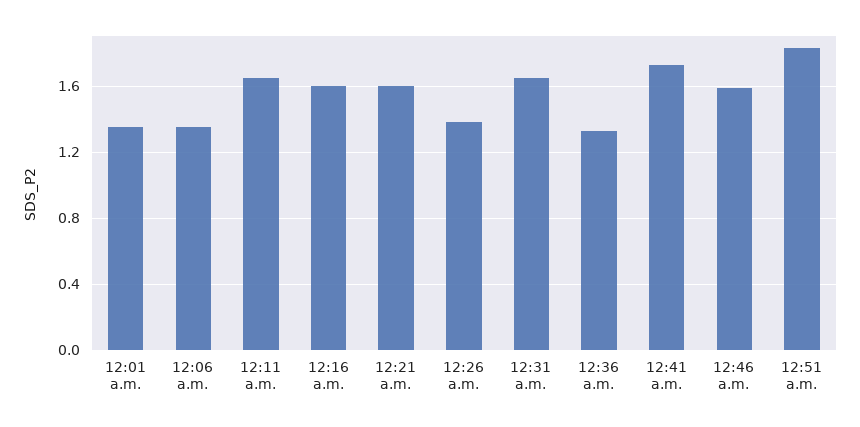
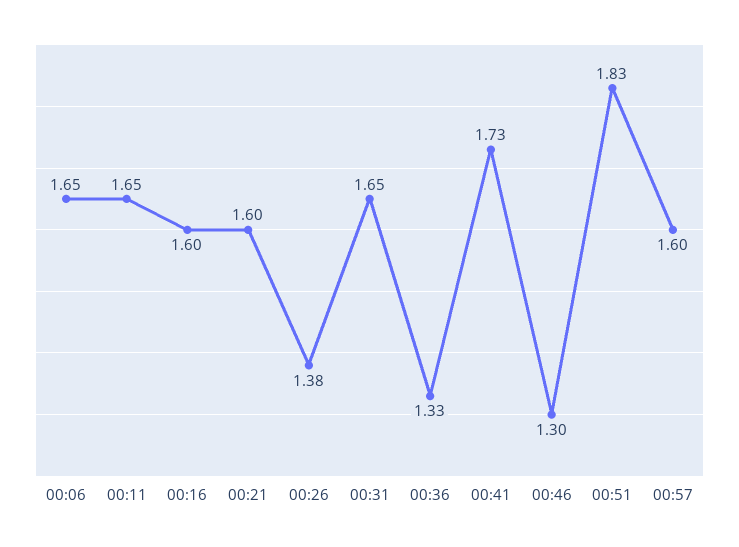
12:01 a.m.: 1.35 -> none
12:06 a.m.: 1.35 -> 1.65
12:46 a.m.: 1.6 -> 1.3
00:57: none -> 1.6

